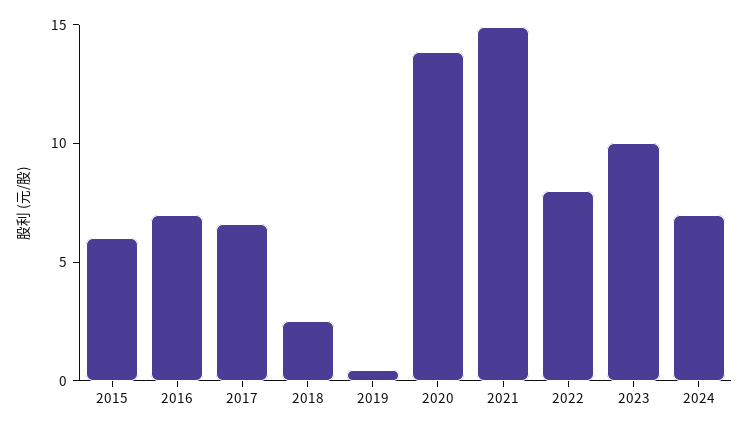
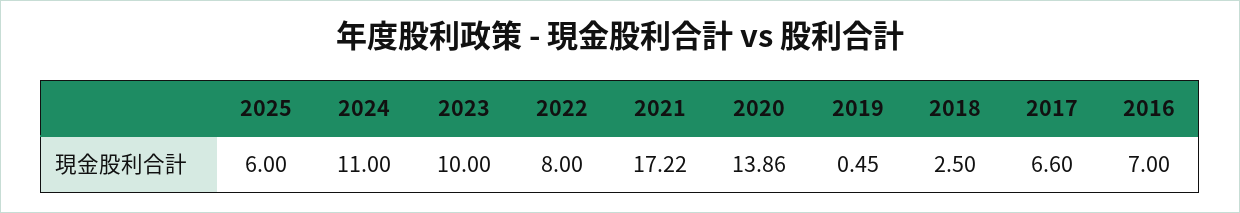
2015: 6 -> none
2021: 15 -> 17.22
2024: 7 -> 11
2025: none -> 6

